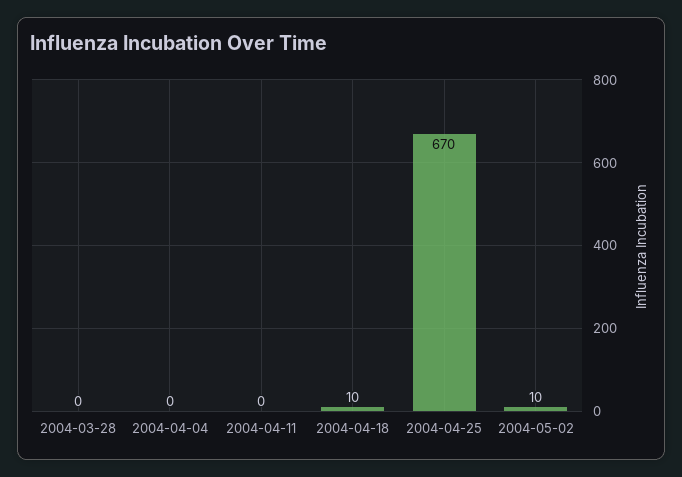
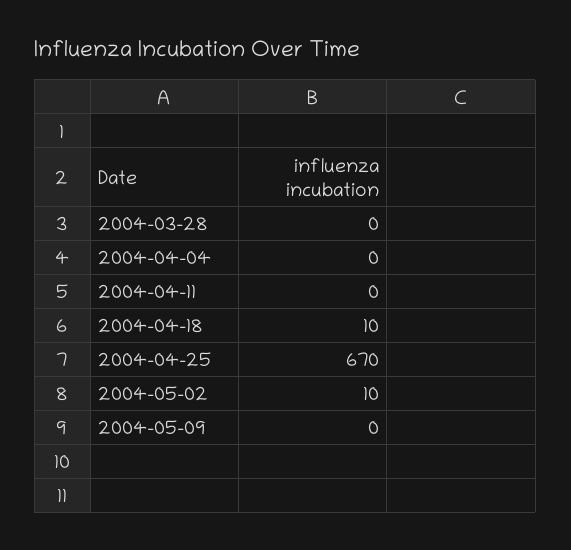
2004-05-09: none -> 0

